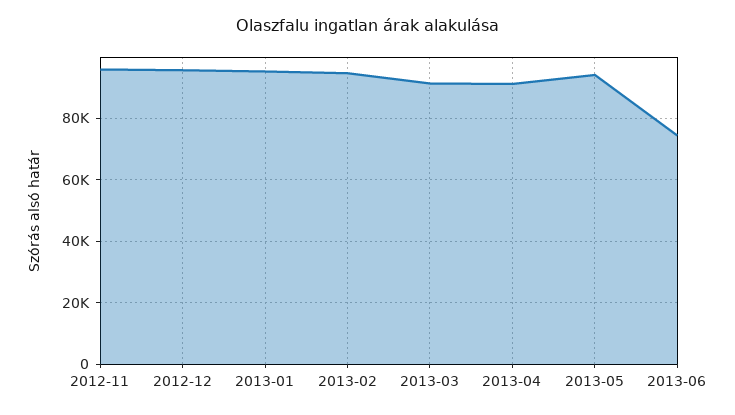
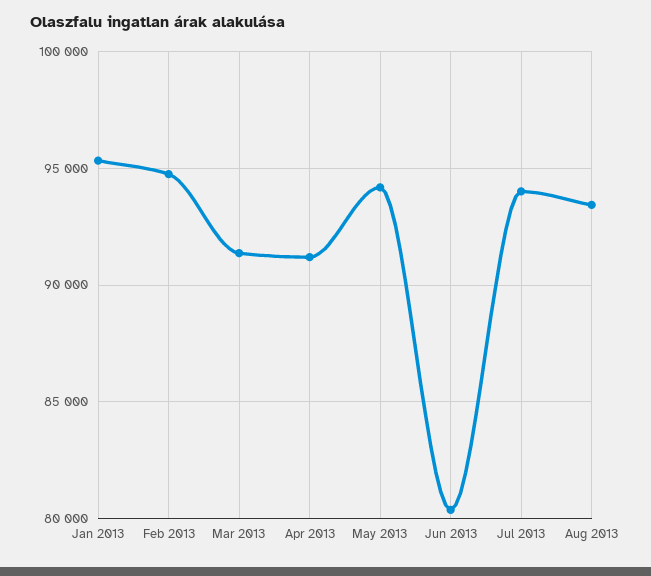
2012-11: 96000 -> none
2012-12: 96000 -> none
2013-06: 74000 -> 80500
Jul 2013: none -> 94000
Aug 2013: none -> 93500

